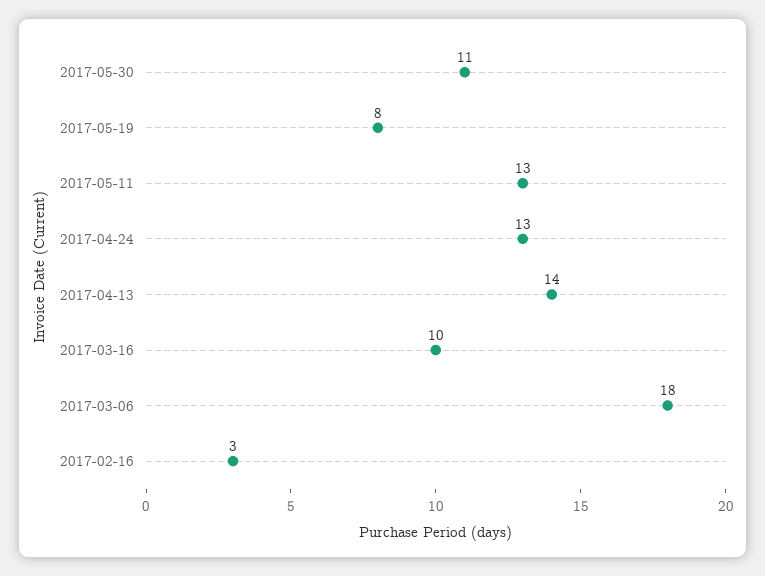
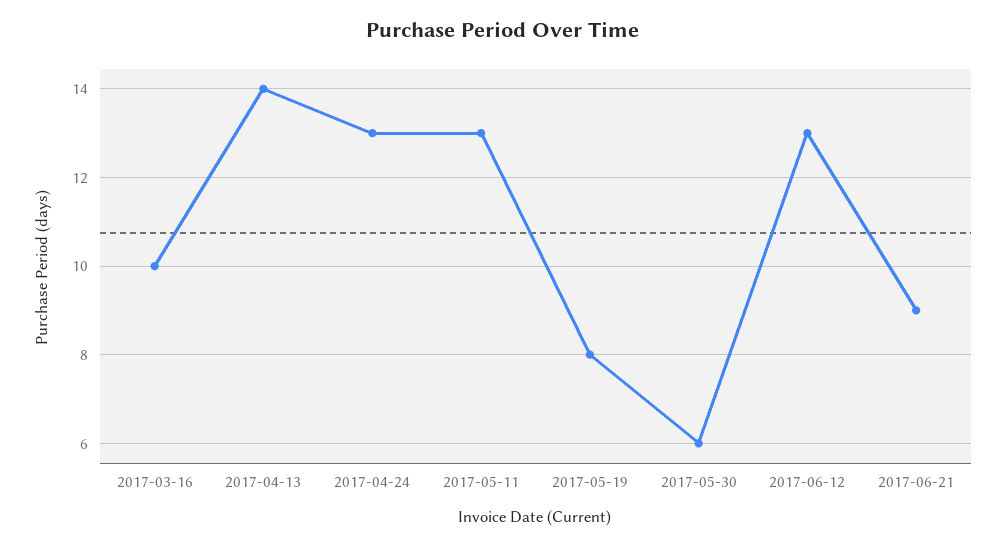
2017-05-30: 11 -> 6
2017-03-06: 18 -> none
2017-02-16: 3 -> none
2017-06-12: none -> 13
2017-06-21: none -> 9

